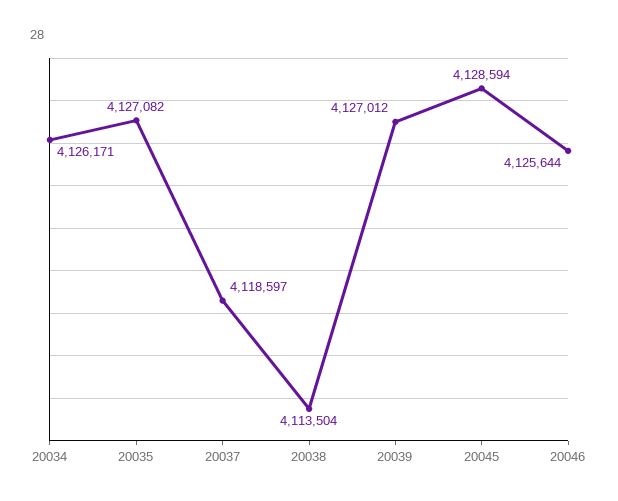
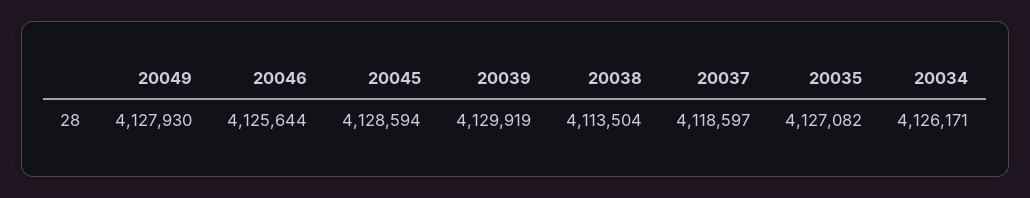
20039: 4127012 -> 4129919
20049: none -> 4127930

